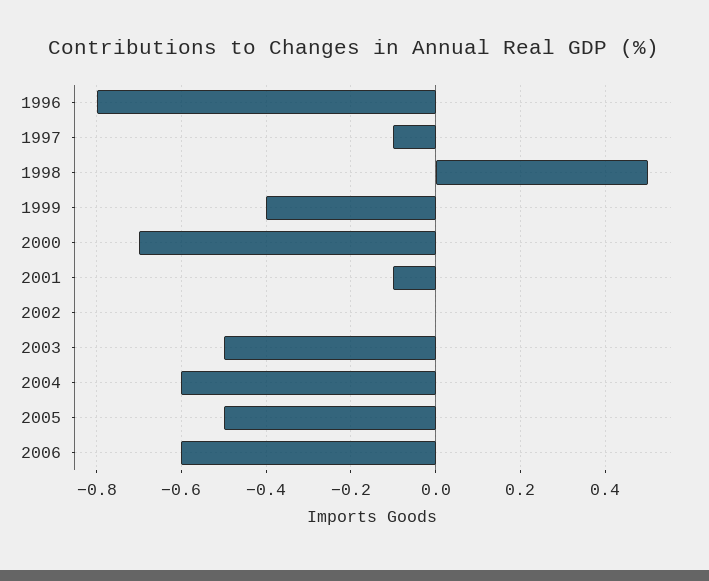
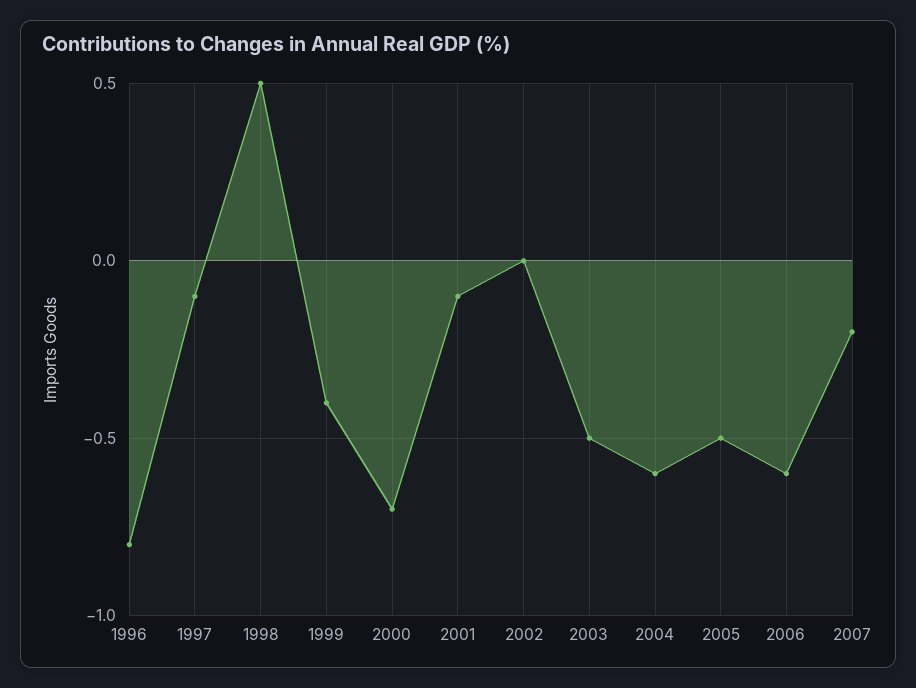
2007: none -> -0.2

